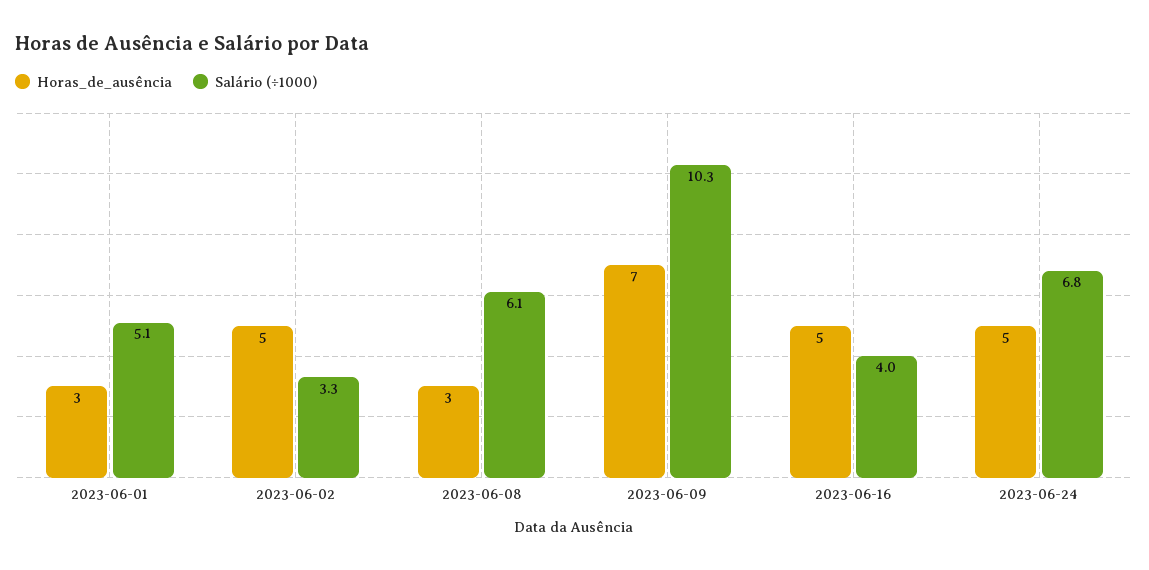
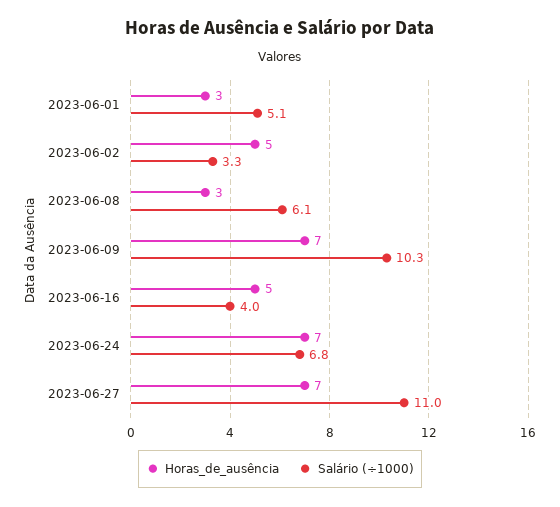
Horas_de_ausência, 2023-06-24: 5 -> 7
Horas_de_ausência, 2023-06-27: none -> 7
Salário (÷1000), 2023-06-27: none -> 11

